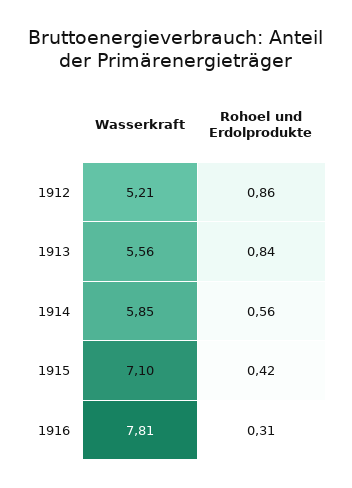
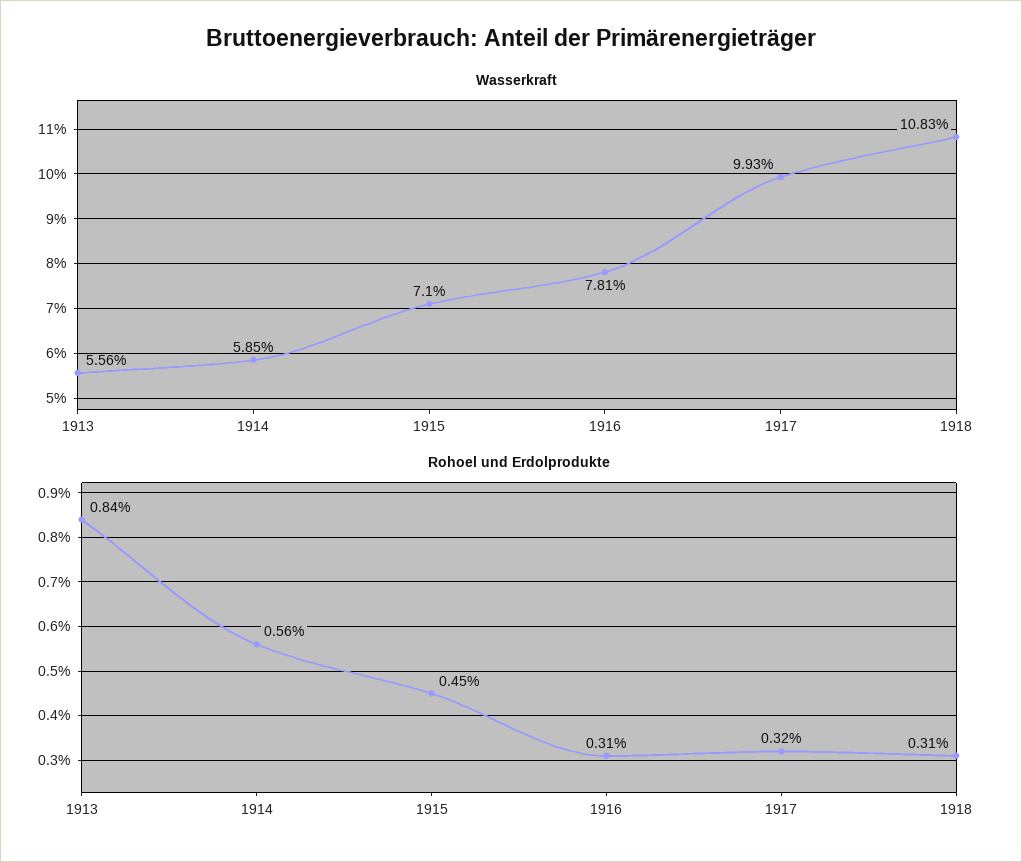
Wasserkraft, 1912: 5.21 -> none
Rohoel und Erdolprodukte, 1912: 0.86 -> none
Rohoel und Erdolprodukte, 1915: 0.42 -> 0.45
Wasserkraft, 1917: none -> 9.93
Wasserkraft, 1918: none -> 10.83
Rohoel und Erdolprodukte, 1917: none -> 0.32
Rohoel und Erdolprodukte, 1918: none -> 0.31

